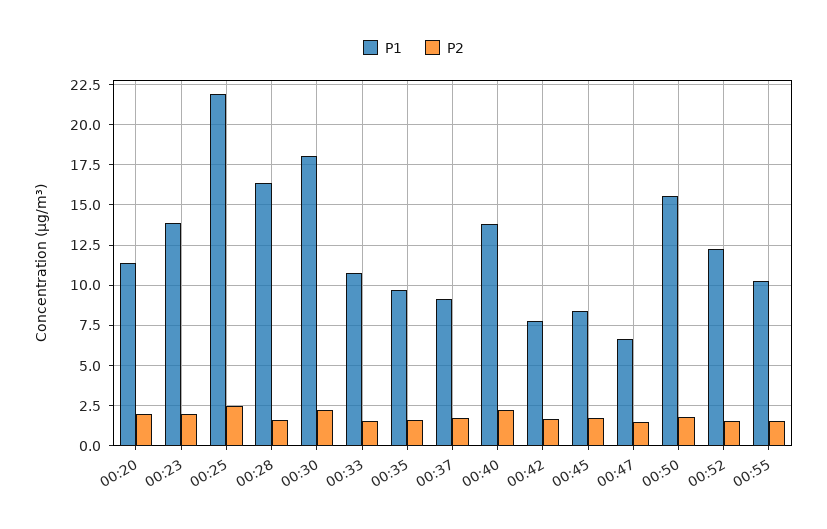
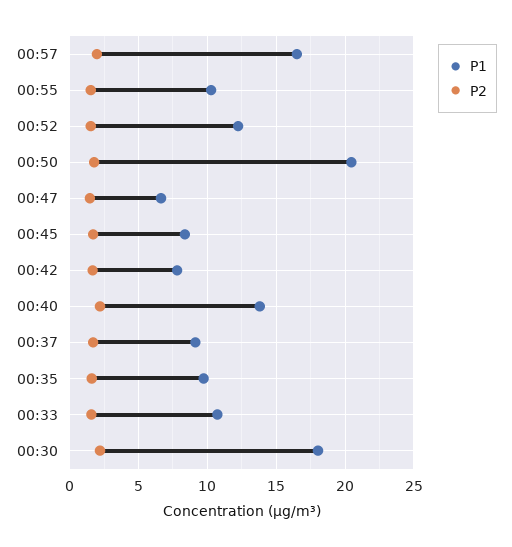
P1, 00:20: 11.5 -> none
P2, 00:20: 2 -> none
P1, 00:23: 14 -> none
P2, 00:23: 2 -> none
P1, 00:25: 22 -> none
P2, 00:25: 2.5 -> none
P1, 00:28: 16.5 -> none
P2, 00:28: 1.5 -> none
P1, 00:50: 15.5 -> 20.5
P1, 00:57: none -> 16.5
P2, 00:57: none -> 2

